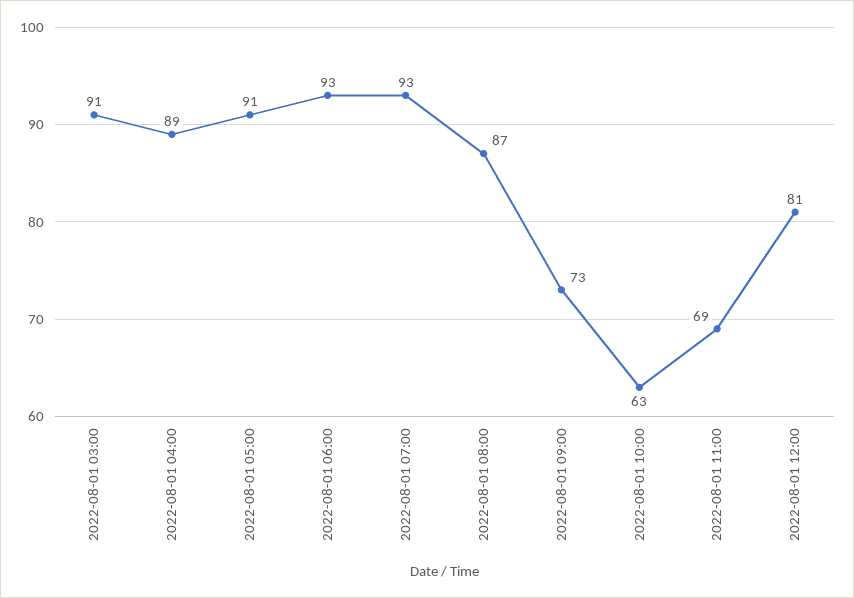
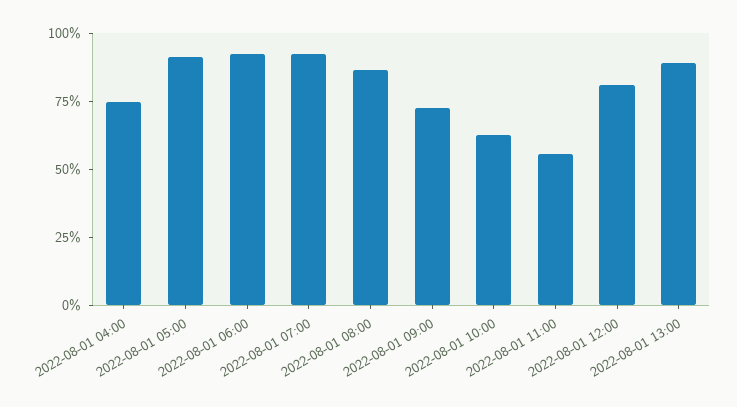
2022-08-01 03:00: 91 -> none
2022-08-01 04:00: 89 -> 75
2022-08-01 11:00: 69 -> 55
2022-08-01 13:00: none -> 90

